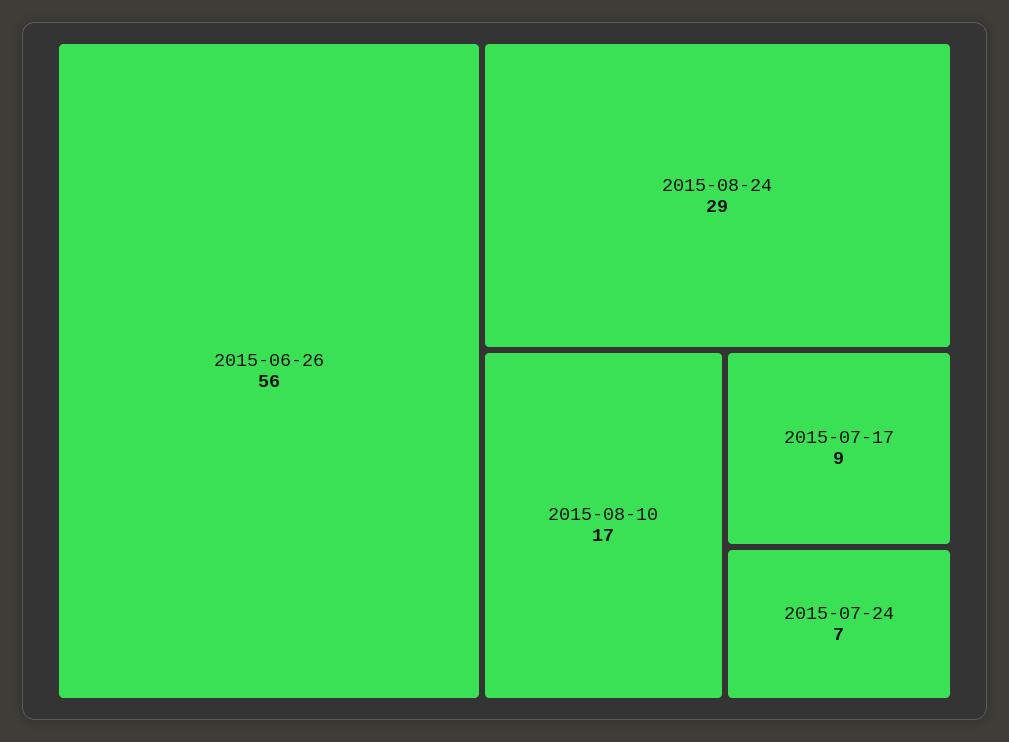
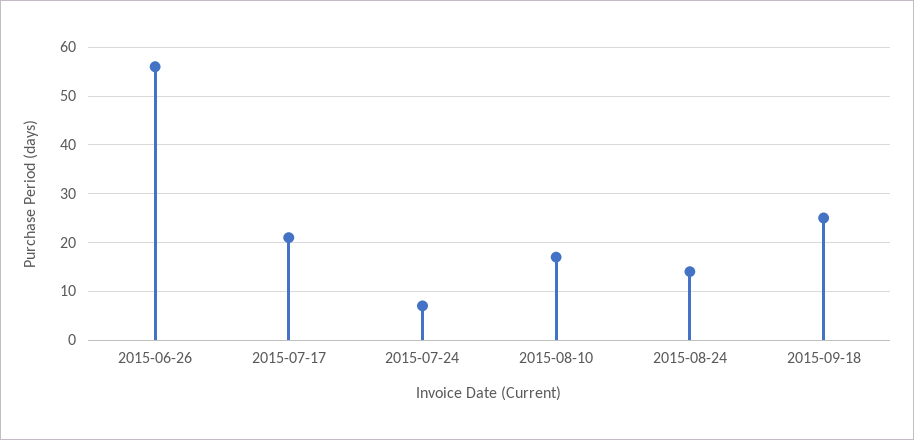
2015-08-24: 29 -> 15
2015-07-17: 9 -> 20
2015-09-18: none -> 25

